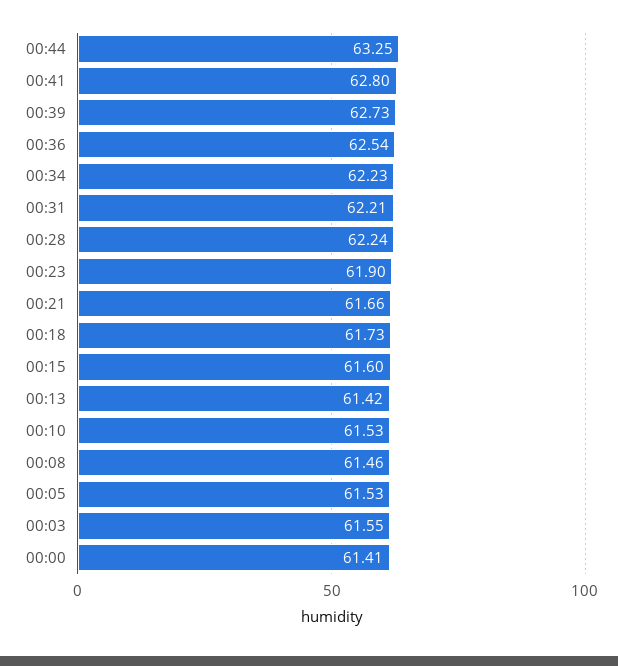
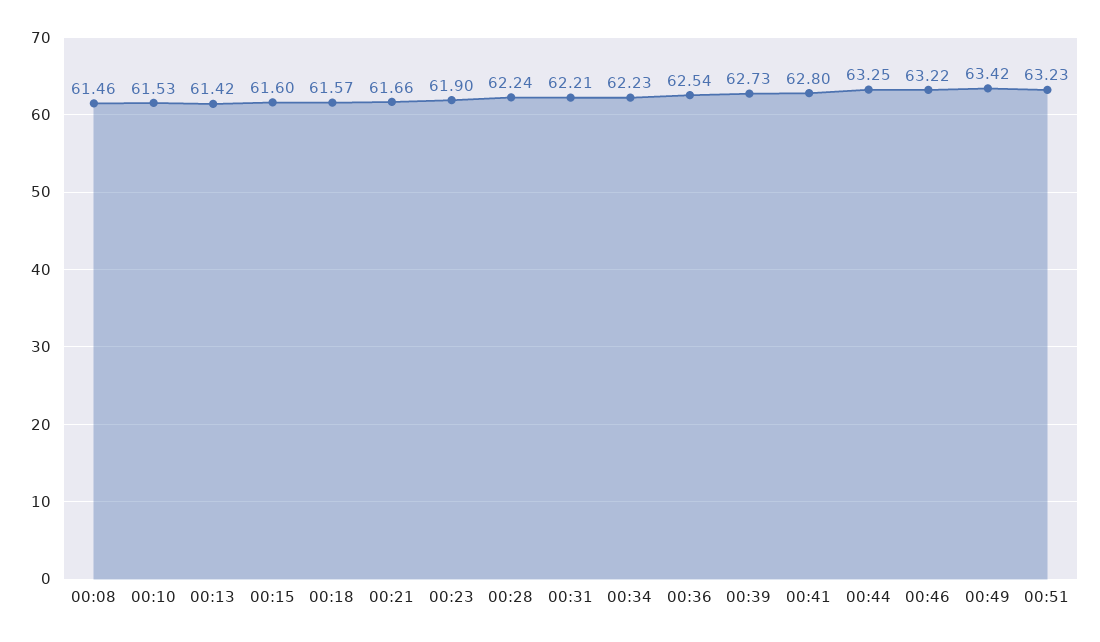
00:18: 61.73 -> 61.57
00:05: 61.53 -> none
00:03: 61.55 -> none
00:00: 61.41 -> none
00:46: none -> 63.22
00:49: none -> 63.42
00:51: none -> 63.23

